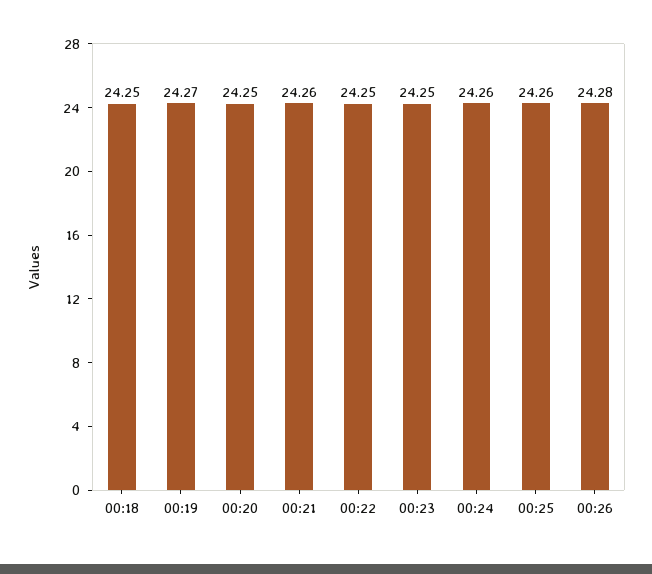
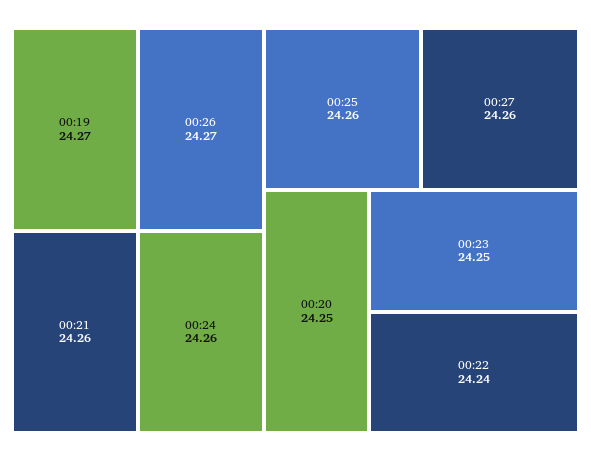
00:18: 24.25 -> none
00:22: 24.25 -> 24.24
00:26: 24.28 -> 24.27
00:27: none -> 24.26

